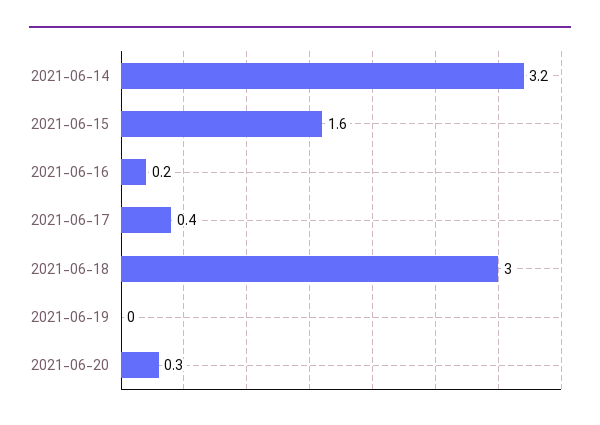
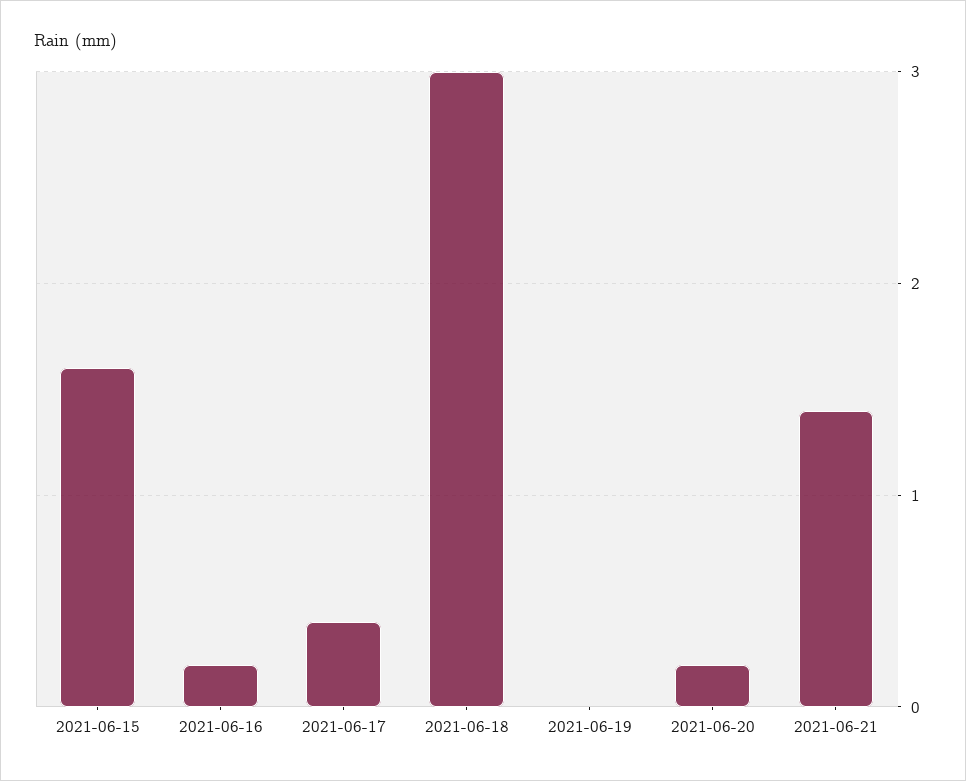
2021-06-14: 3.2 -> none
2021-06-20: 0.3 -> 0.2
2021-06-21: none -> 1.4

